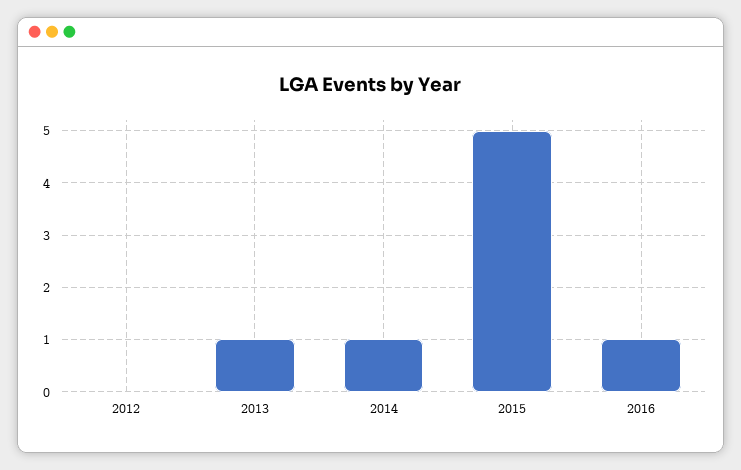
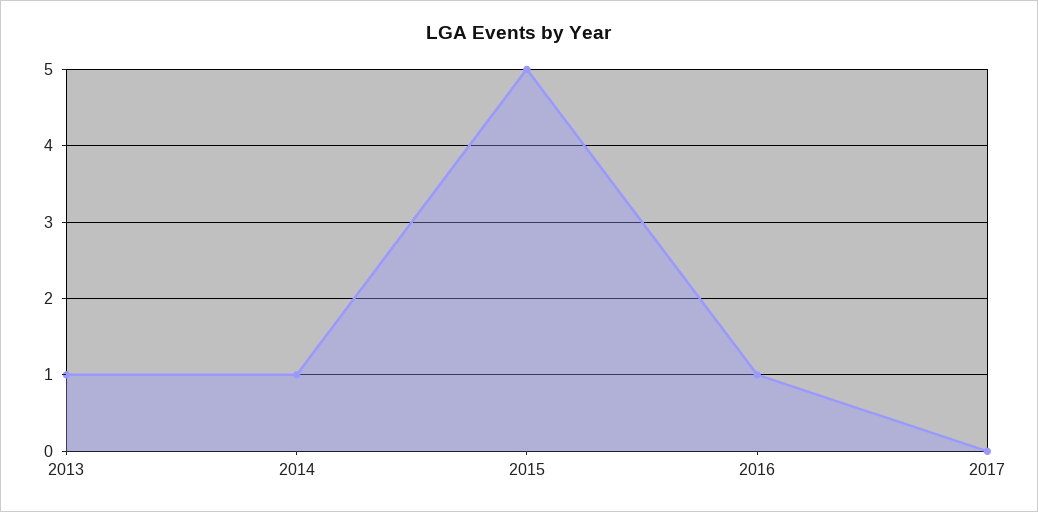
2012: 0 -> none
2017: none -> 0

